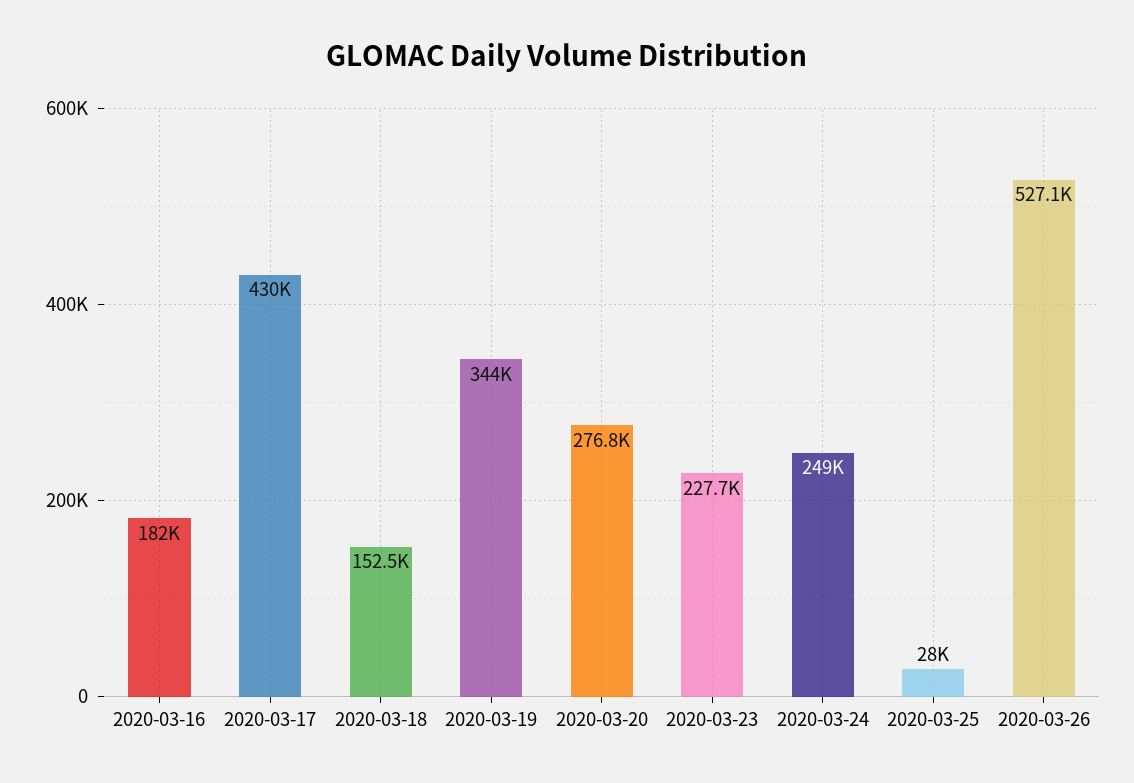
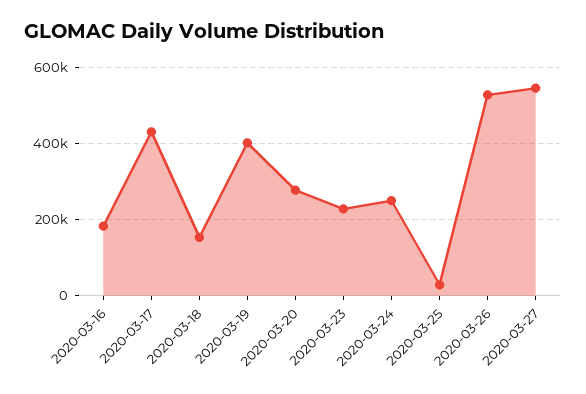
2020-03-19: 344000 -> 400000
2020-03-27: none -> 540000

